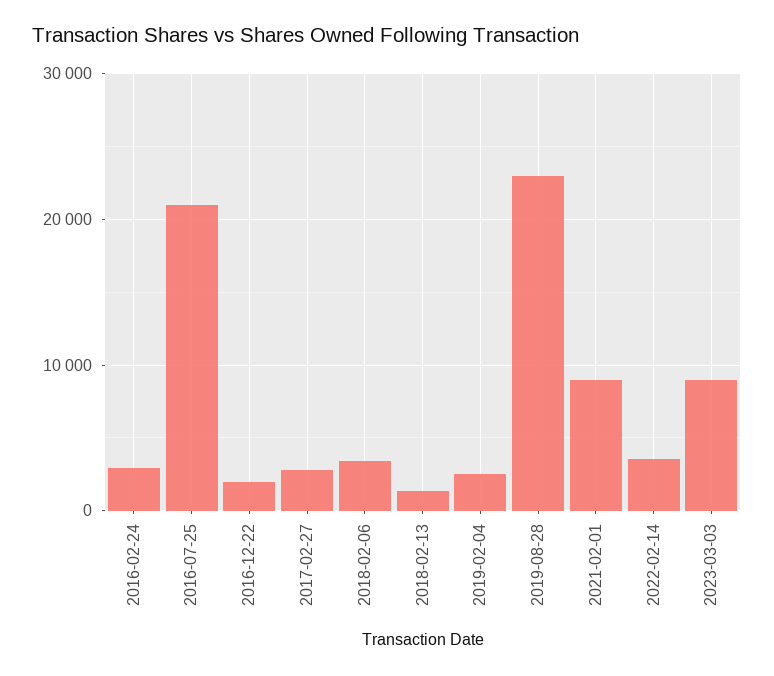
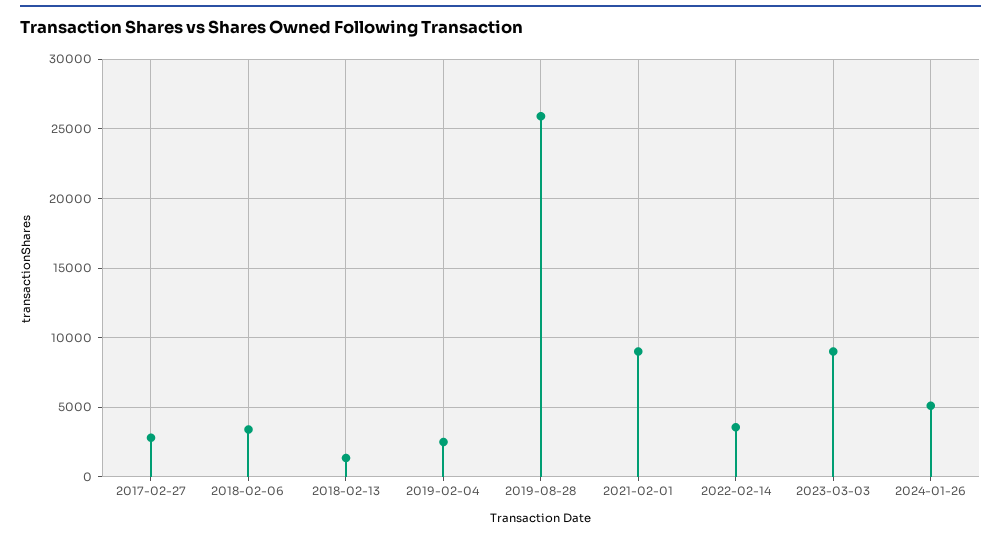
2016-02-24: 3000 -> none
2016-07-25: 21000 -> none
2016-12-22: 2000 -> none
2019-08-28: 23000 -> 26000
2024-01-26: none -> 5000

